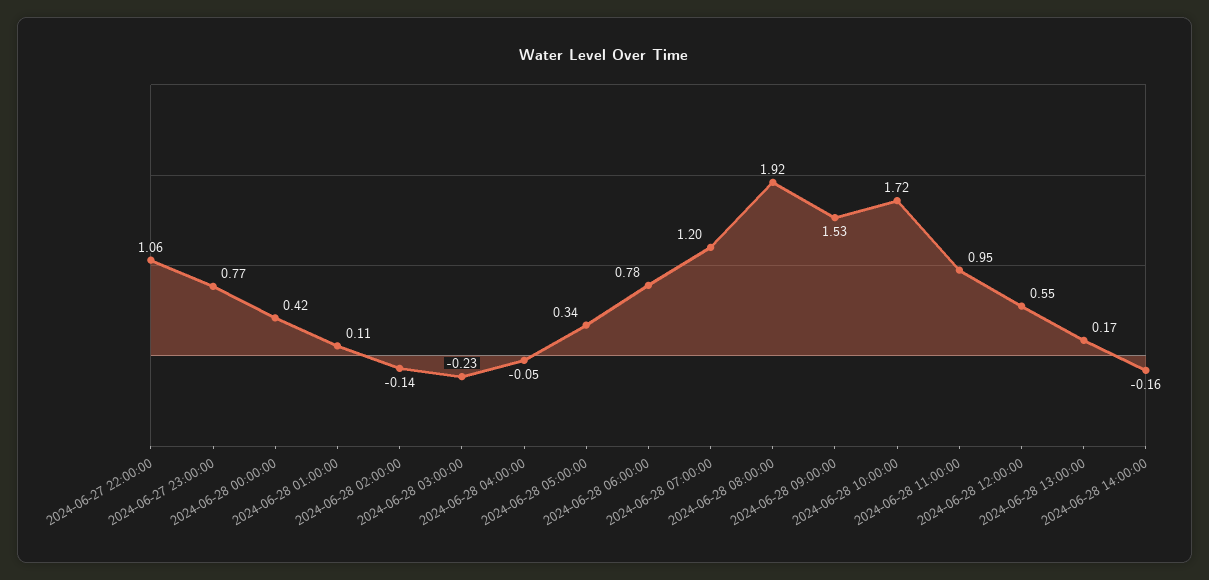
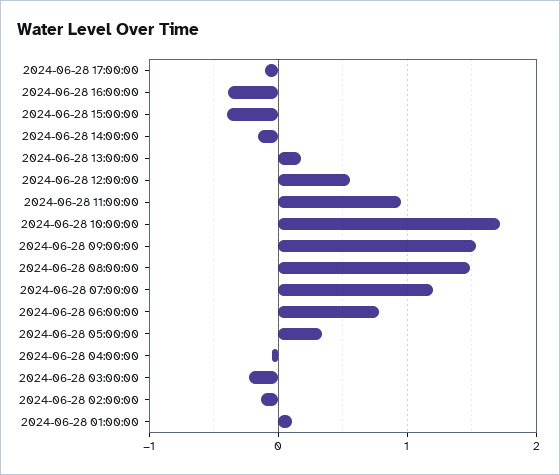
2024-06-27 22:00:00: 1.06 -> none
2024-06-27 23:00:00: 0.77 -> none
2024-06-28 00:00:00: 0.42 -> none
2024-06-28 08:00:00: 1.92 -> 1.5
2024-06-28 17:00:00: none -> -0.1
2024-06-28 16:00:00: none -> -0.4
2024-06-28 15:00:00: none -> -0.4

